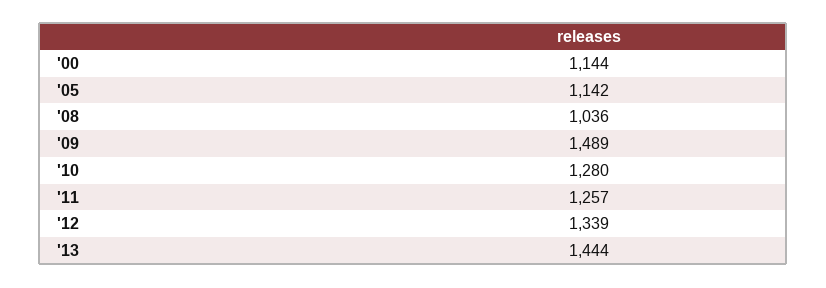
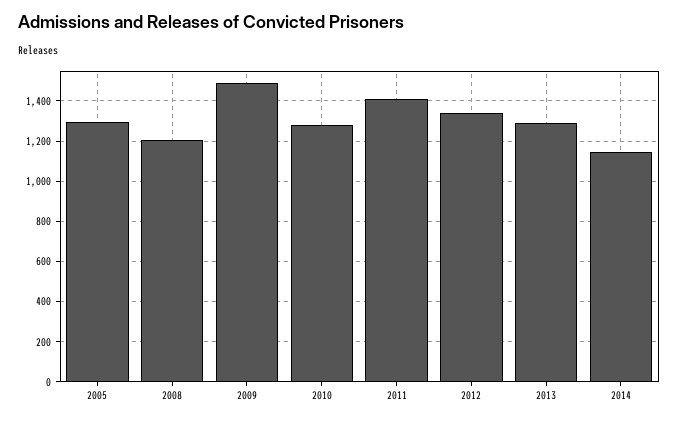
'00: 1144 -> none
'05: 1142 -> 1300
'08: 1036 -> 1200
'11: 1257 -> 1400
'13: 1444 -> 1300
2014: none -> 1150

